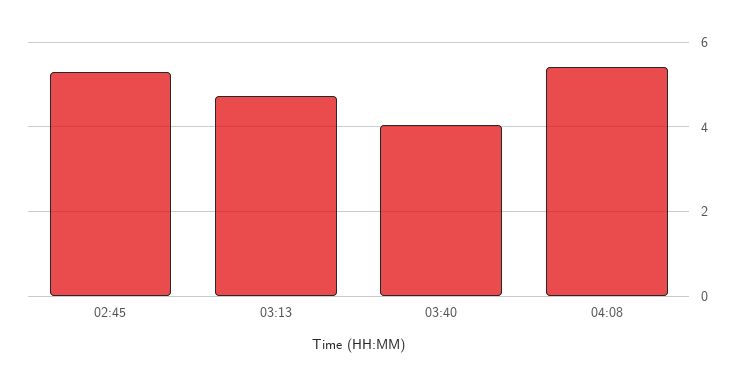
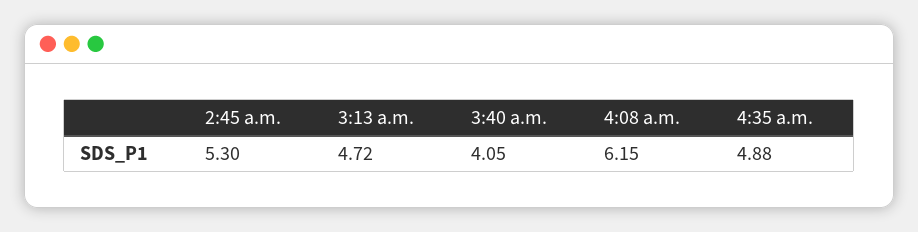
04:08: 5.4 -> 6.15
4:35 a.m.: none -> 4.88

